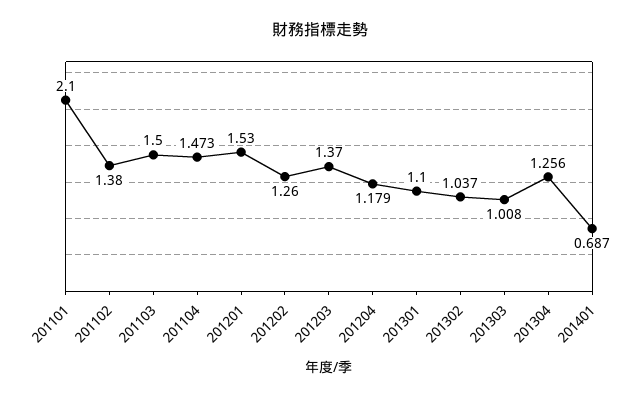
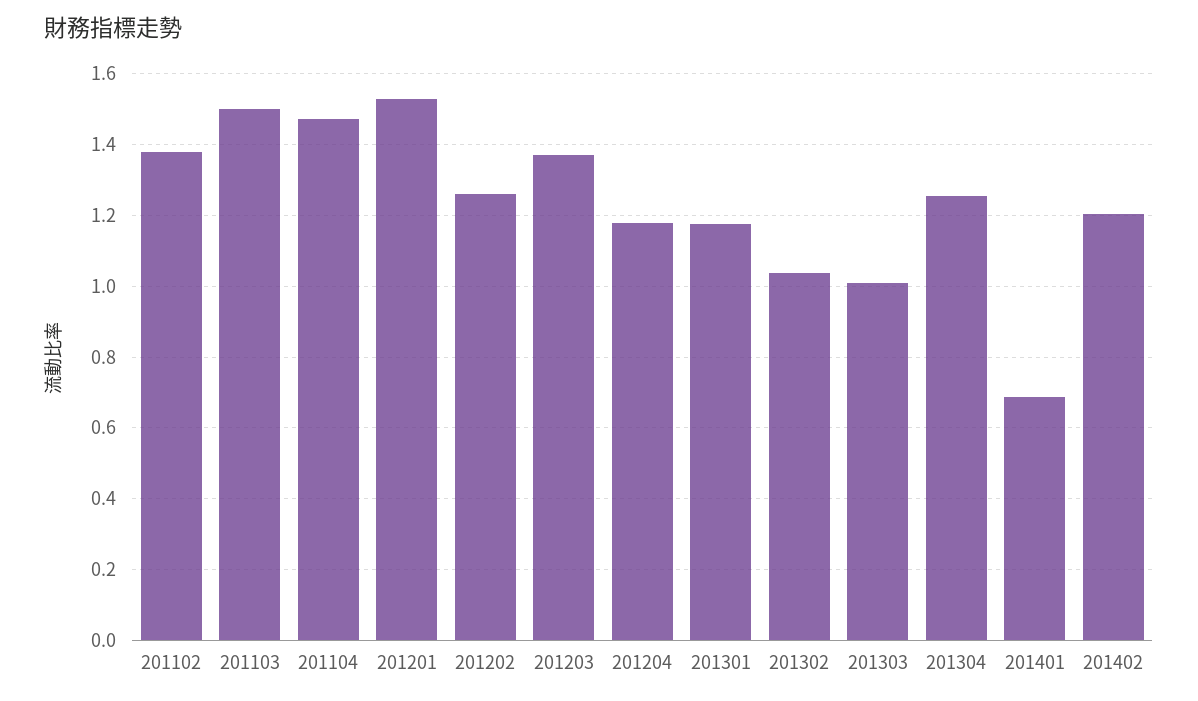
201101: 2.1 -> none
201301: 1.1 -> 1.18
201402: none -> 1.2

